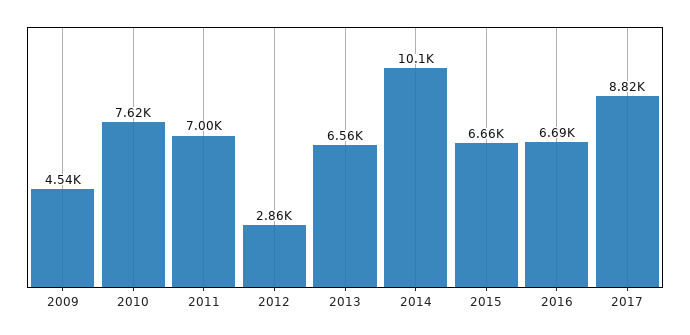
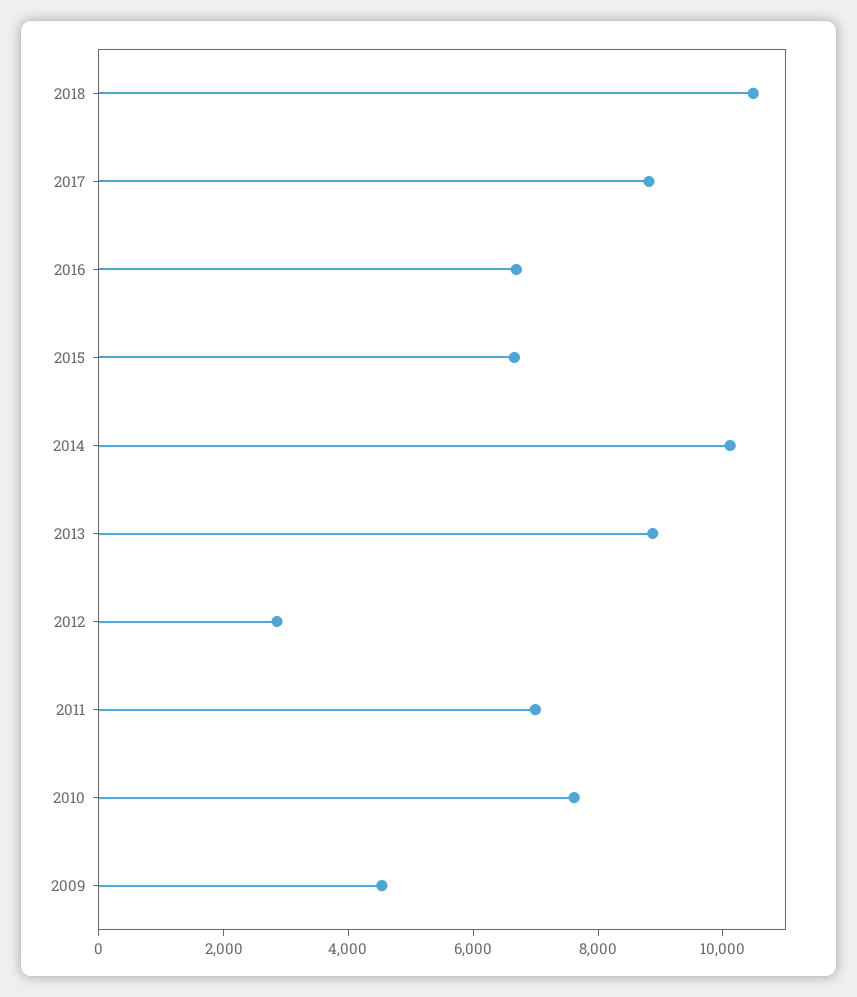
2013: 6560 -> 9000
2018: none -> 10500

